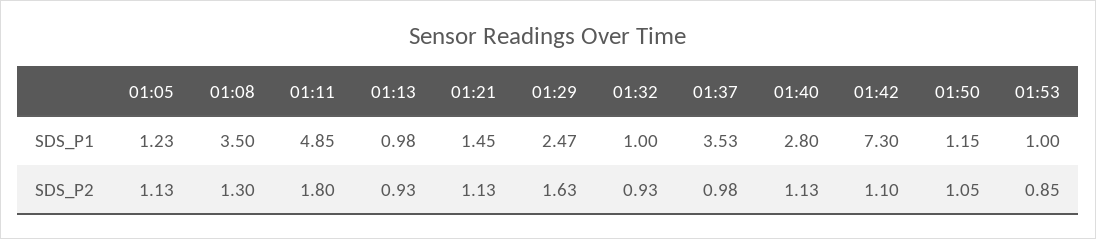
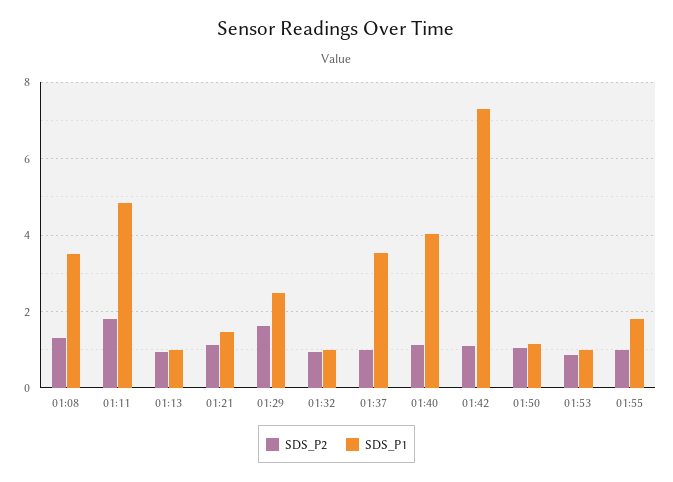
SDS_P1, 01:05: 1.23 -> none
SDS_P1, 01:40: 2.8 -> 4
SDS_P2, 01:05: 1.13 -> none
SDS_P2, 01:55: none -> 1
SDS_P1, 01:55: none -> 1.8

